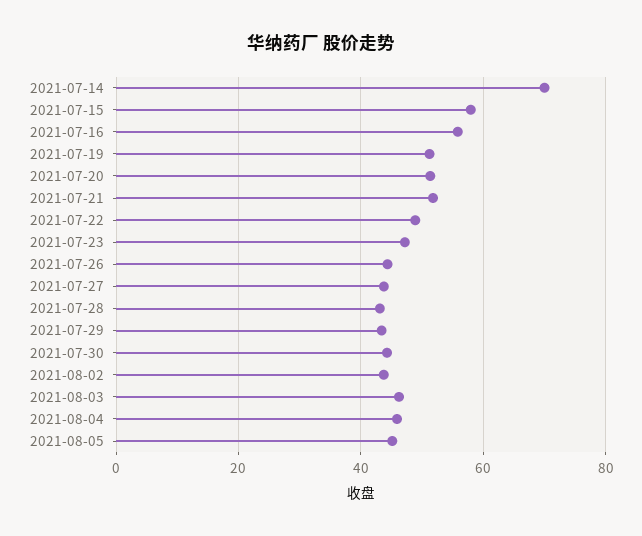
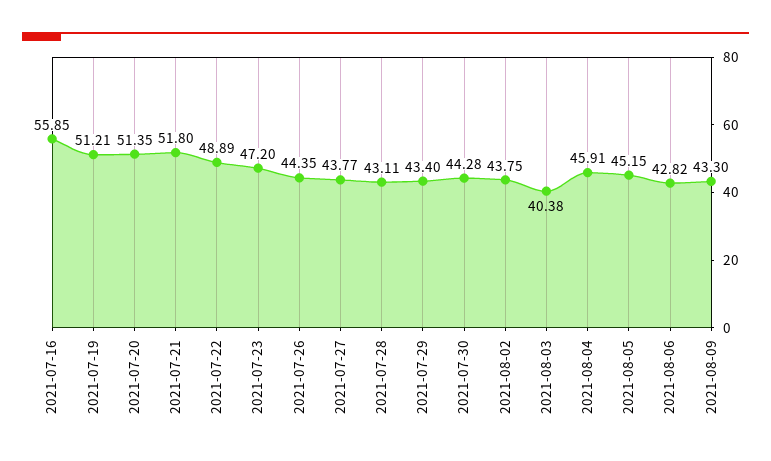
2021-07-14: 70 -> none
2021-07-15: 58 -> none
2021-08-03: 46 -> 40.38
2021-08-06: none -> 42.82
2021-08-09: none -> 43.3

